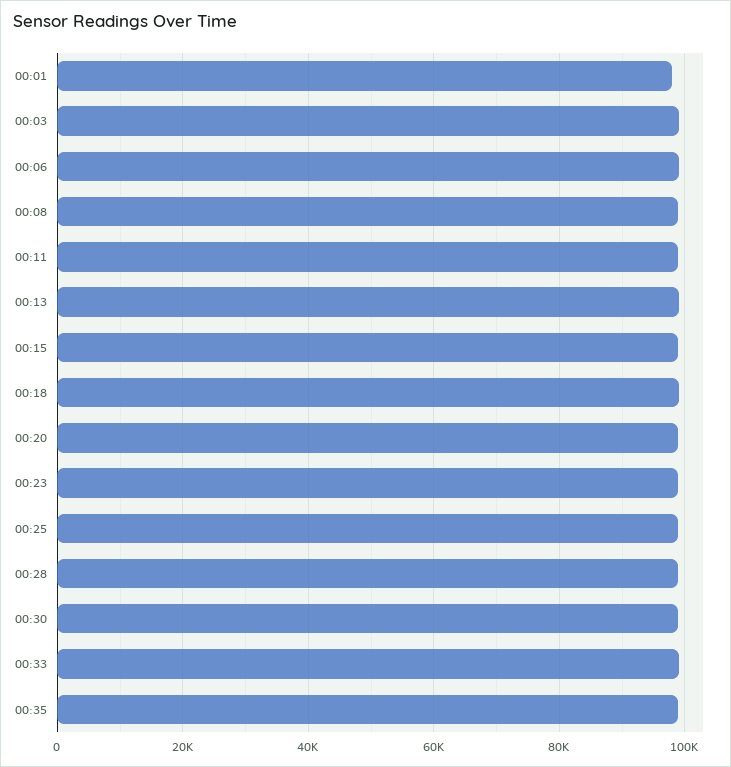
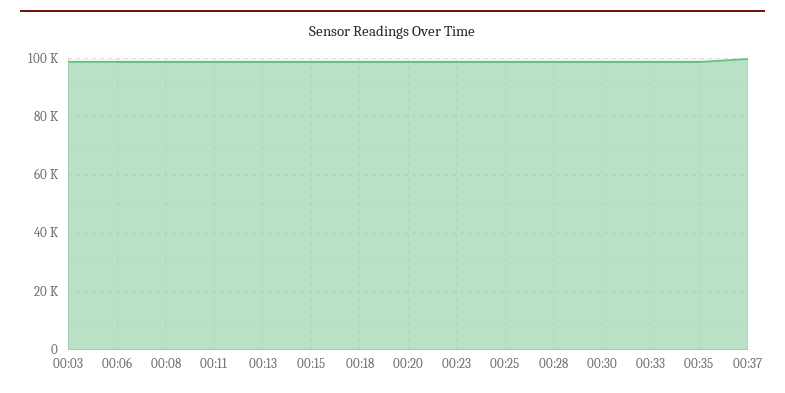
00:01: 98000 -> none
00:37: none -> 100000

